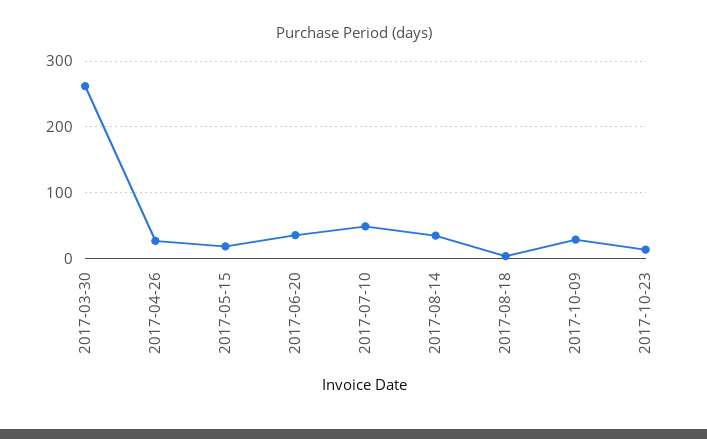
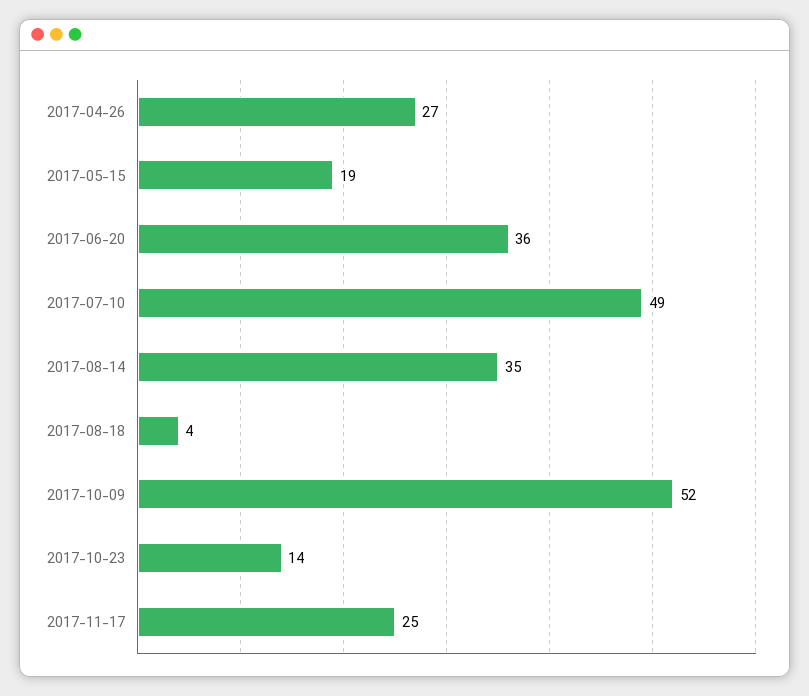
2017-03-30: 260 -> none
2017-10-09: 30 -> 52
2017-11-17: none -> 25

